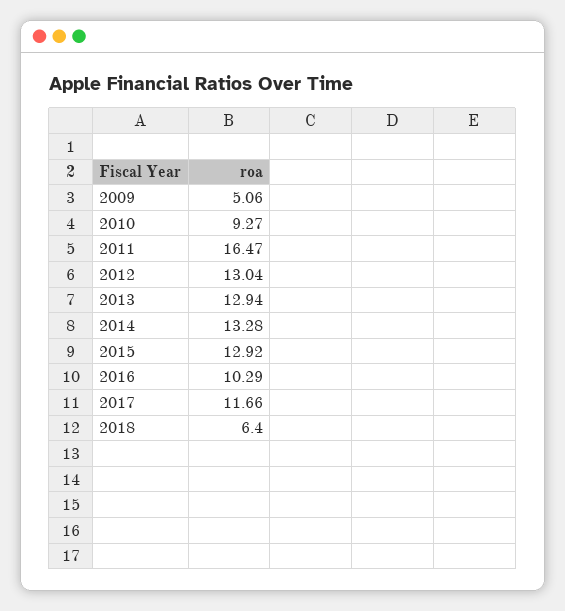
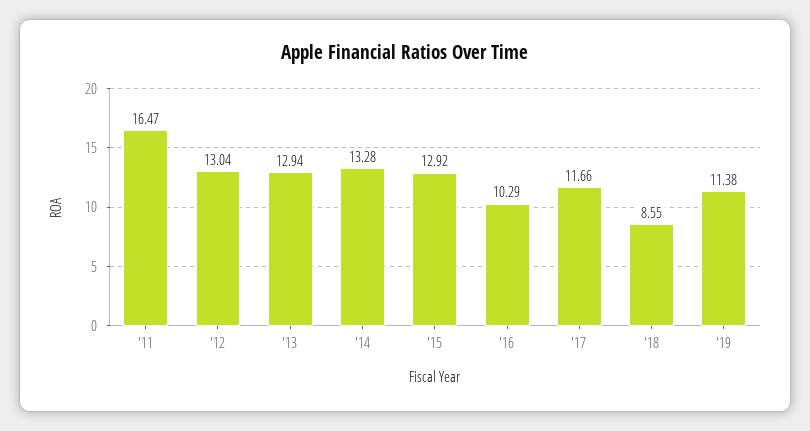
2009: 5.06 -> none
2010: 9.27 -> none
2018: 6.4 -> 8.55
'19: none -> 11.38

